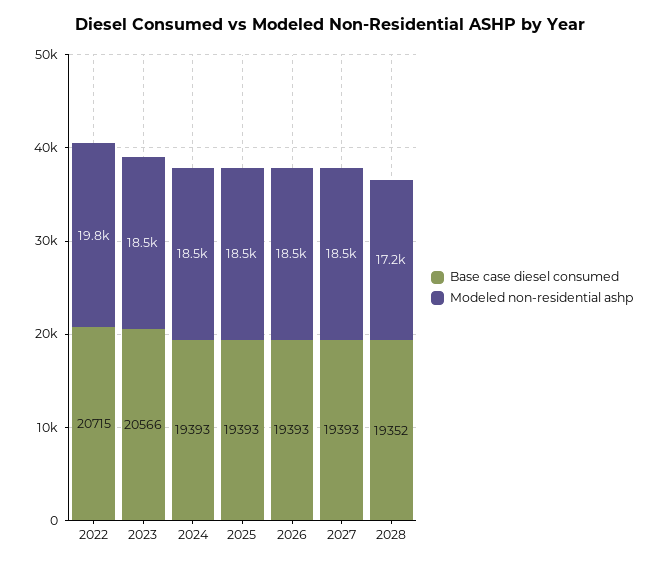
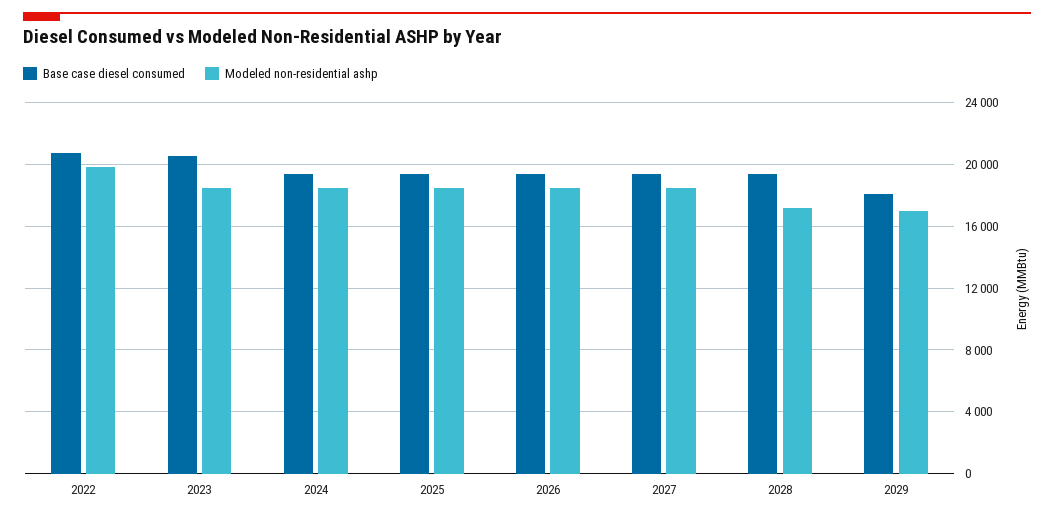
Base case diesel consumed, 2029: none -> 18000
Modeled non-residential ashp, 2029: none -> 17000

